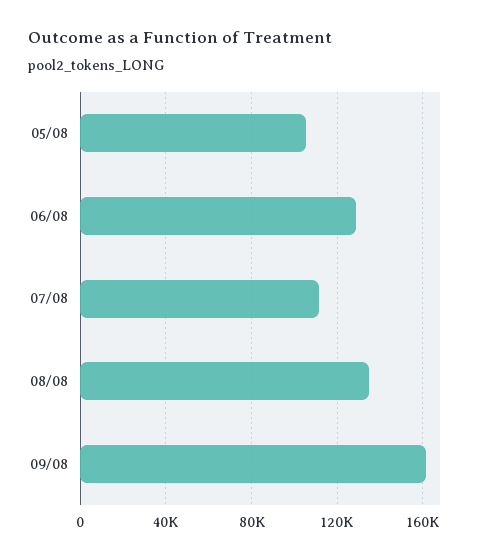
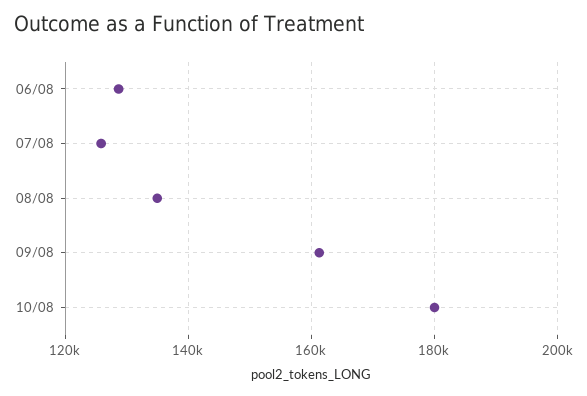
05/08: 105000 -> none
07/08: 110000 -> 126000
10/08: none -> 180000

